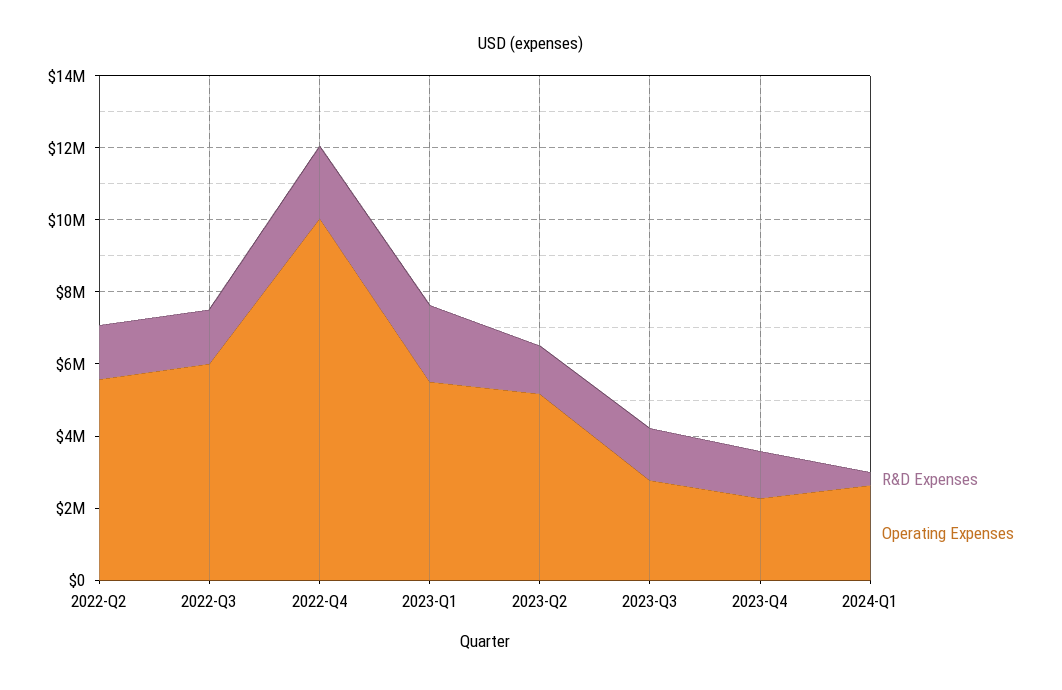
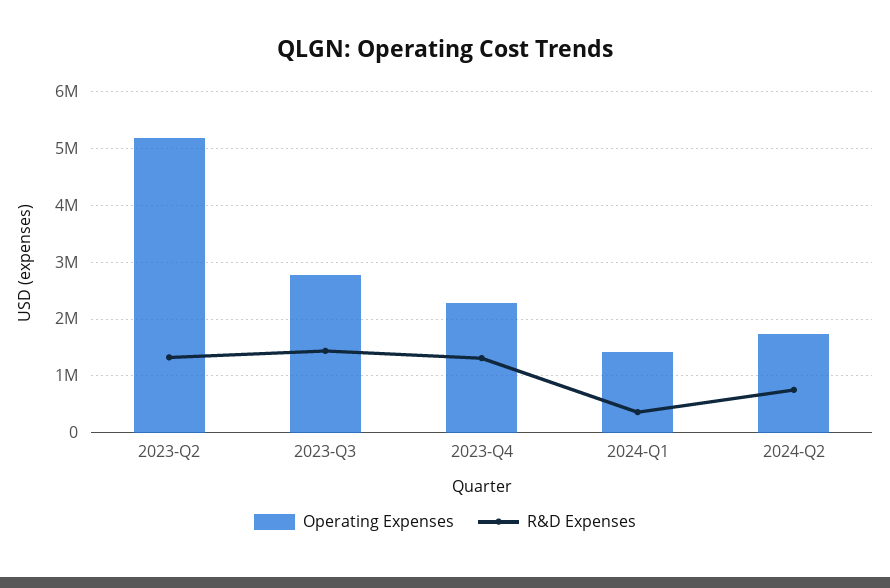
R&D Expenses, 2022-Q2: 1500000 -> none
Operating Expenses, 2022-Q2: 5500000 -> none
R&D Expenses, 2022-Q3: 1500000 -> none
Operating Expenses, 2022-Q3: 6000000 -> none
R&D Expenses, 2022-Q4: 2000000 -> none
Operating Expenses, 2022-Q4: 10000000 -> none
R&D Expenses, 2023-Q1: 2000000 -> none
Operating Expenses, 2023-Q1: 5500000 -> none
Operating Expenses, 2024-Q1: 2500000 -> 1400000
Operating Expenses, 2024-Q2: none -> 1800000
R&D Expenses, 2024-Q2: none -> 800000

